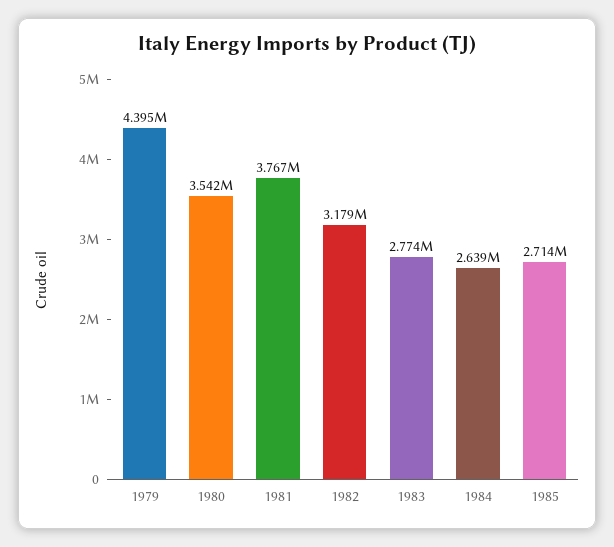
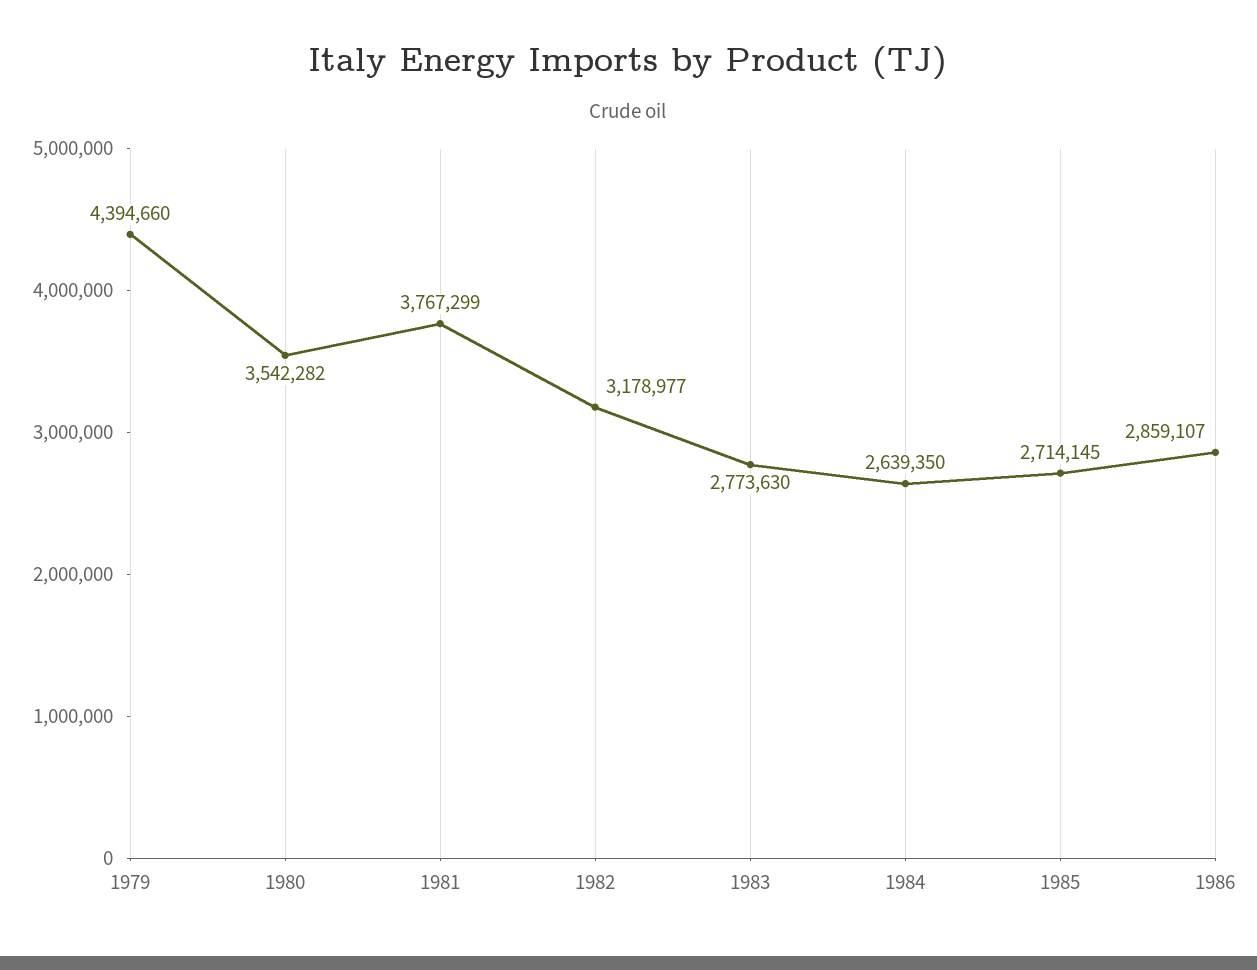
1986: none -> 2859107

